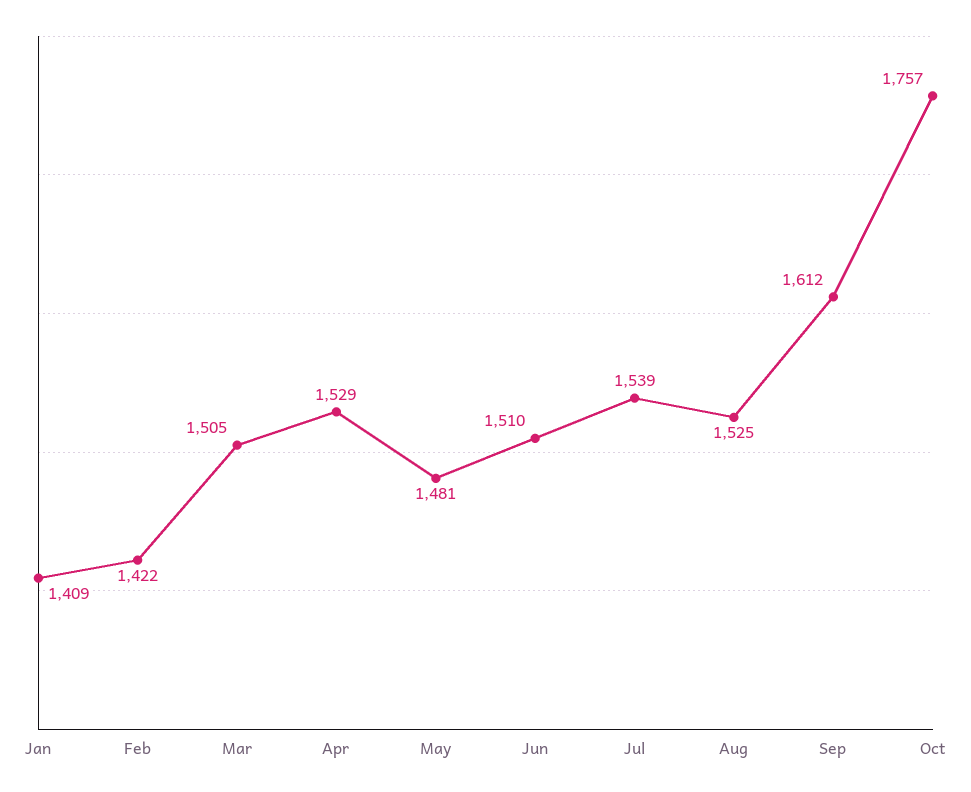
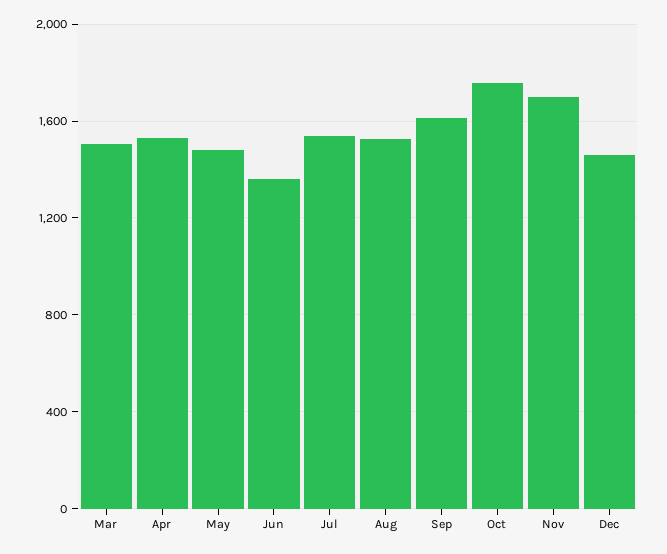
Jan: 1409 -> none
Feb: 1422 -> none
Jun: 1510 -> 1350
Nov: none -> 1700
Dec: none -> 1450

